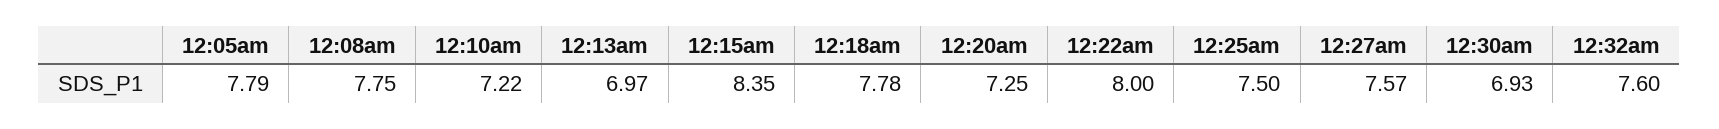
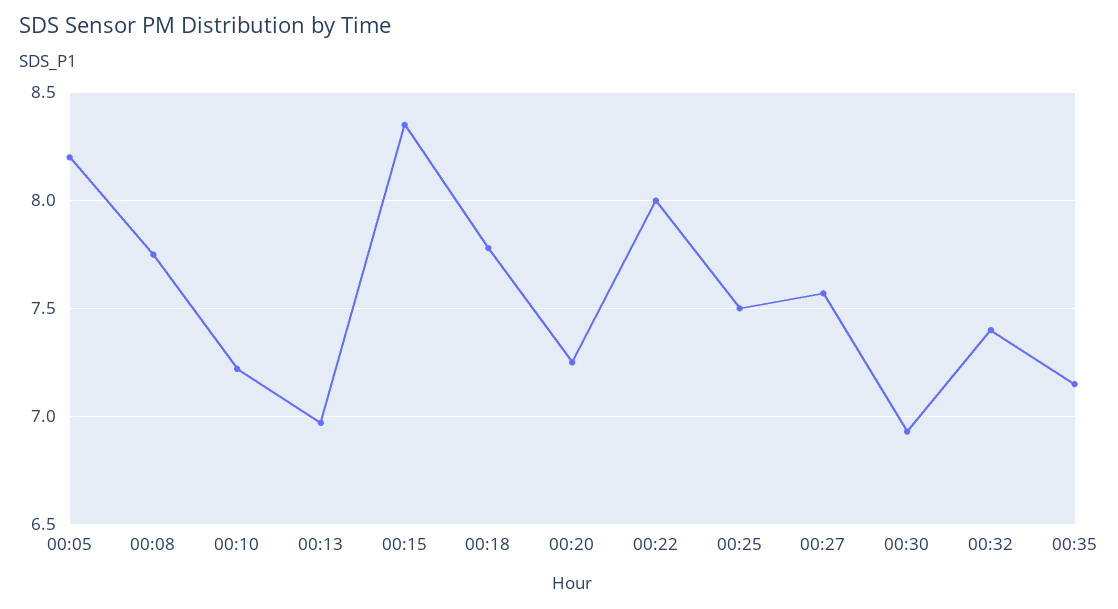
12:05am: 7.79 -> 8.2
12:32am: 7.6 -> 7.4
00:35: none -> 7.15

